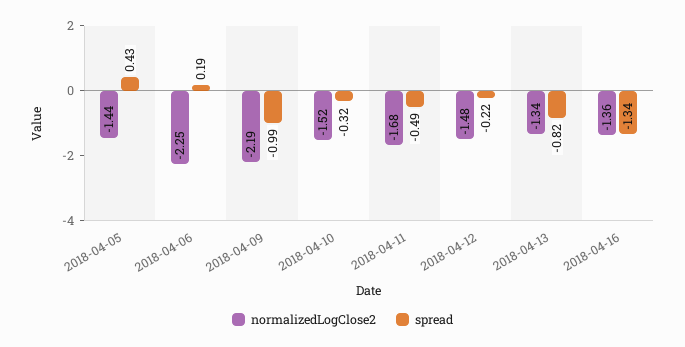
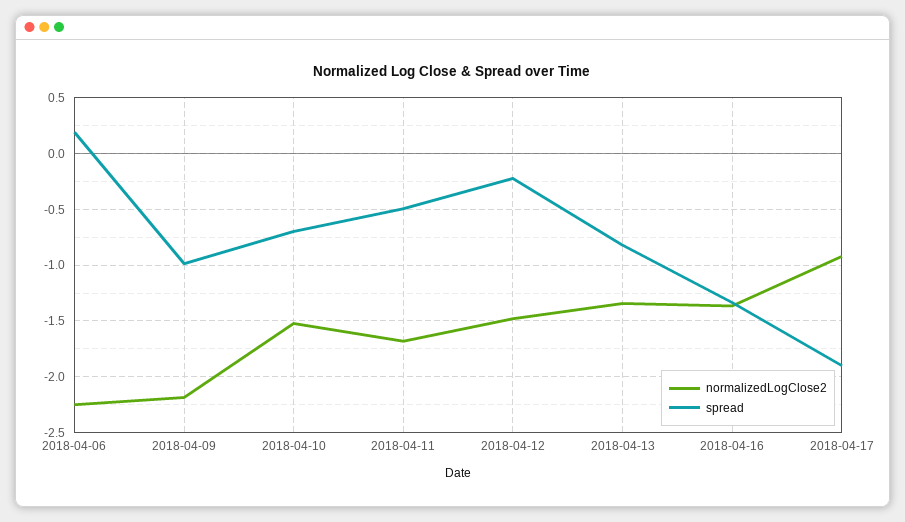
normalizedLogClose2, 2018-04-05: -1.44 -> none
spread, 2018-04-05: 0.43 -> none
spread, 2018-04-10: -0.32 -> -0.7
normalizedLogClose2, 2018-04-17: none -> -0.9
spread, 2018-04-17: none -> -1.9

